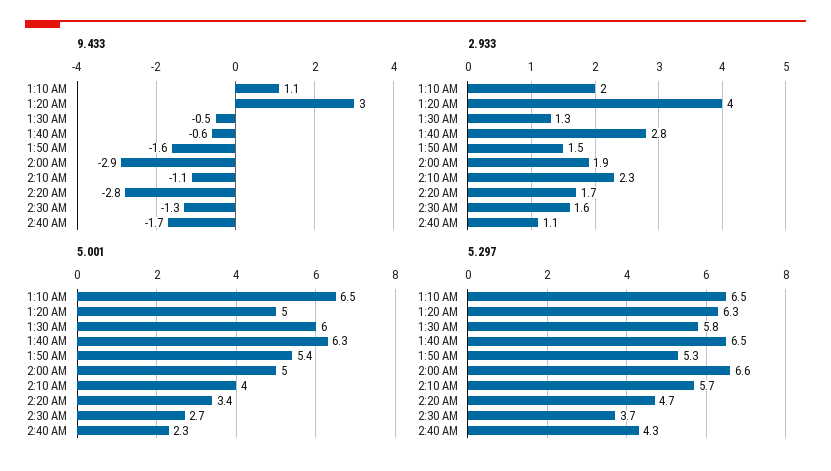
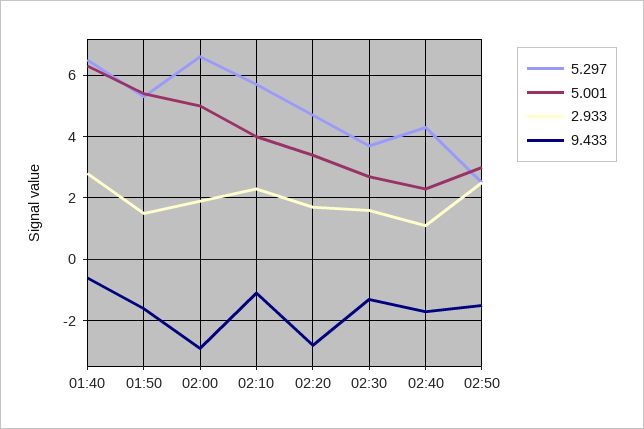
9.433, 1:10 AM: 1.1 -> none
9.433, 1:20 AM: 3 -> none
9.433, 1:30 AM: -0.5 -> none
2.933, 1:10 AM: 2 -> none
2.933, 1:20 AM: 4 -> none
2.933, 1:30 AM: 1.3 -> none
5.001, 1:10 AM: 6.5 -> none
5.001, 1:20 AM: 5 -> none
5.001, 1:30 AM: 6 -> none
5.297, 1:10 AM: 6.5 -> none
5.297, 1:20 AM: 6.3 -> none
5.297, 1:30 AM: 5.8 -> none
5.297, 02:50: none -> 2.5
5.001, 02:50: none -> 3
2.933, 02:50: none -> 2.5
9.433, 02:50: none -> -1.5

